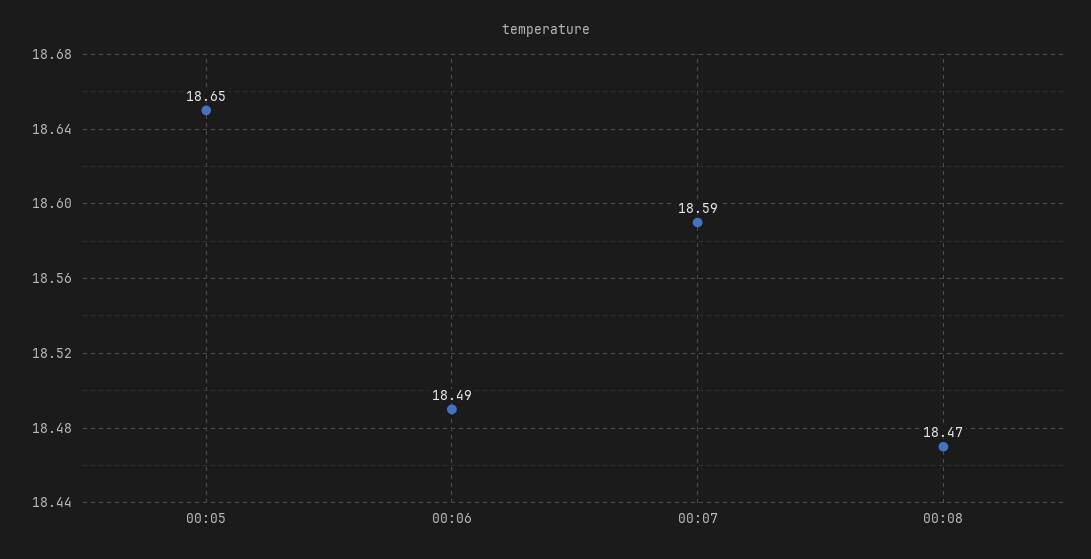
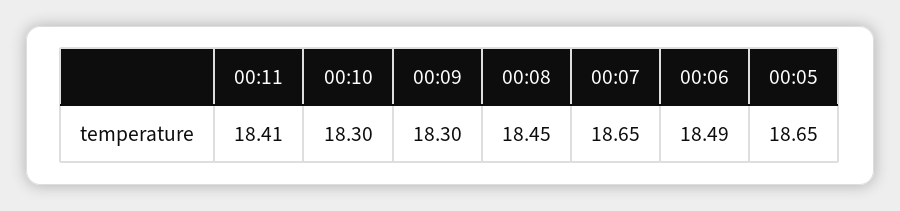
00:07: 18.59 -> 18.65
00:08: 18.47 -> 18.45
00:11: none -> 18.41
00:10: none -> 18.3
00:09: none -> 18.3

